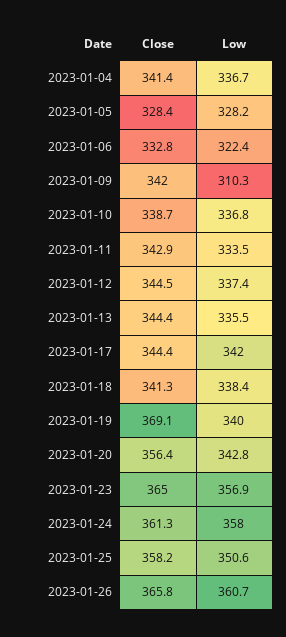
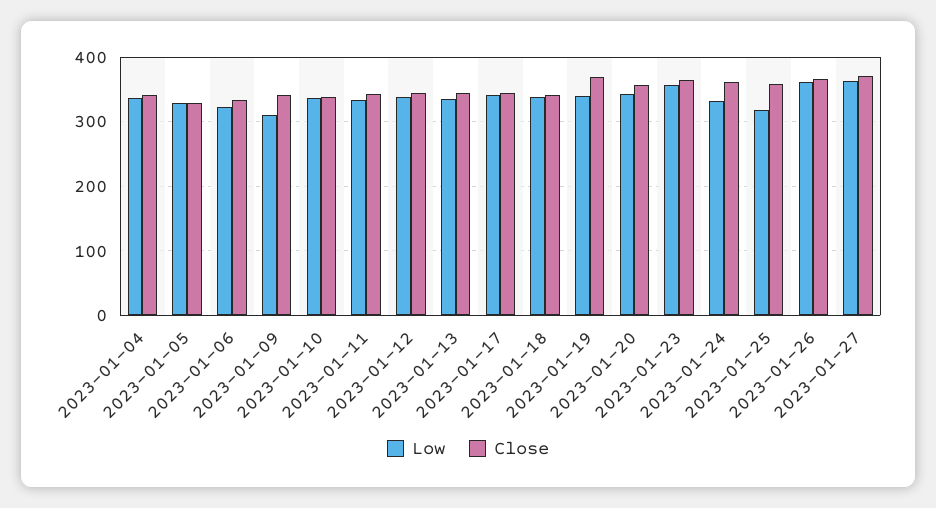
Low, 2023-01-24: 358 -> 330
Low, 2023-01-25: 350.6 -> 320
Low, 2023-01-27: none -> 360
Close, 2023-01-27: none -> 370

